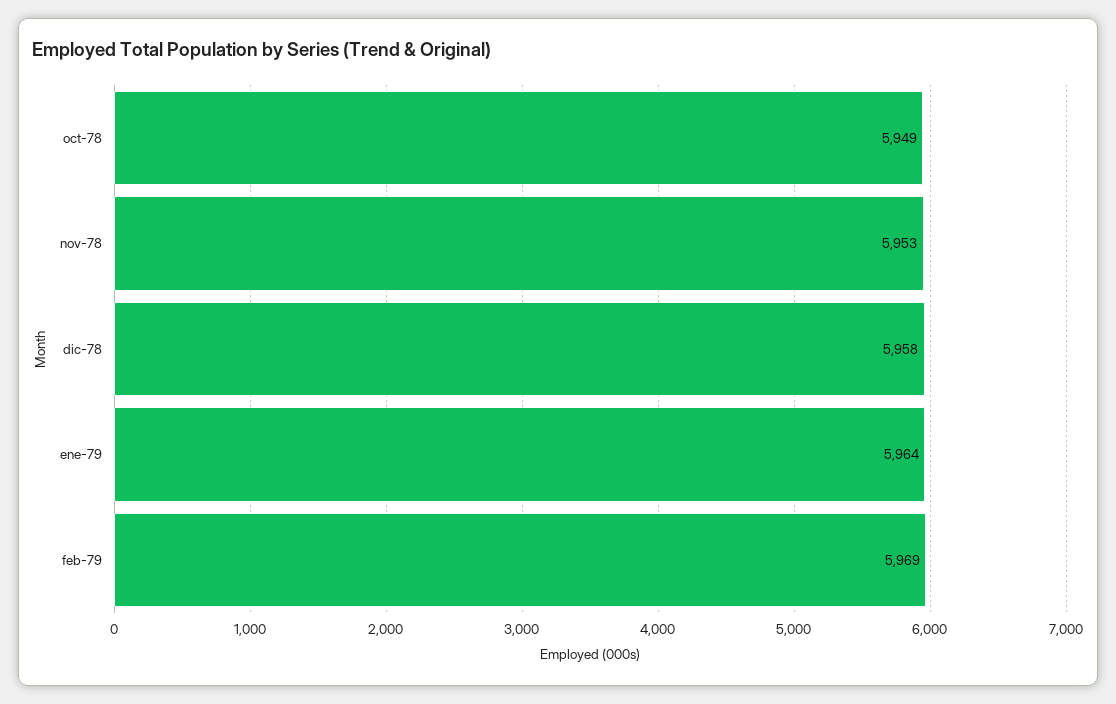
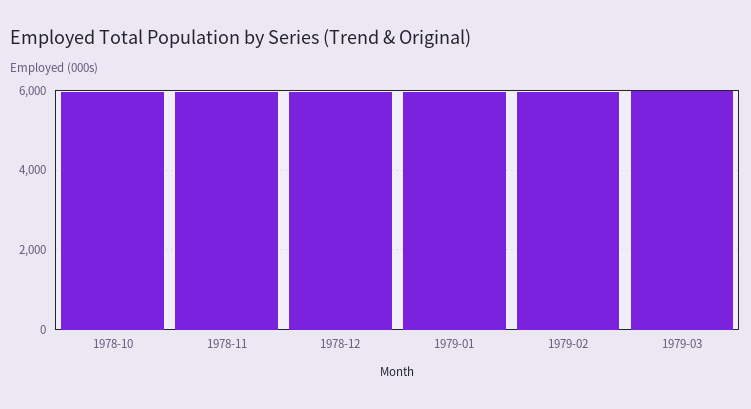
1979-03: none -> 6000

